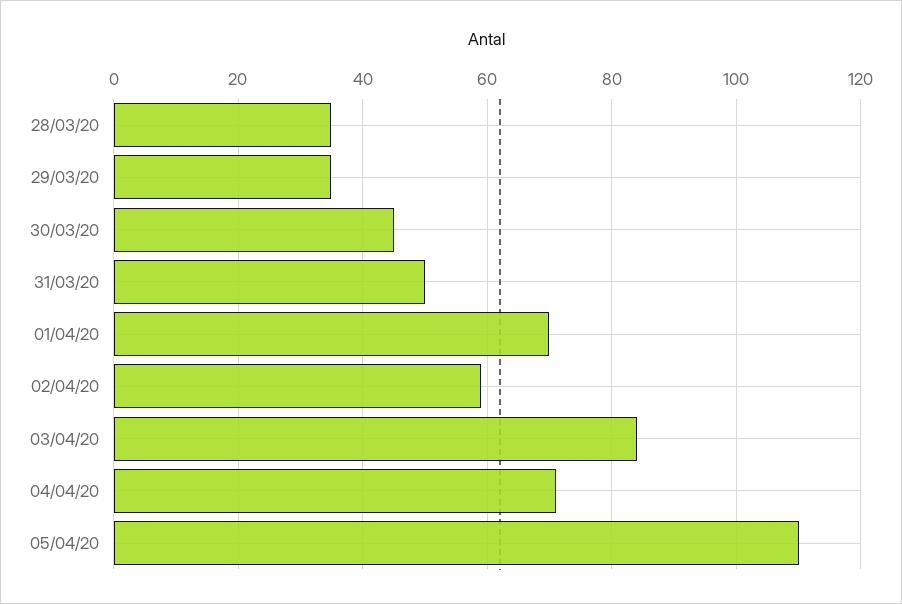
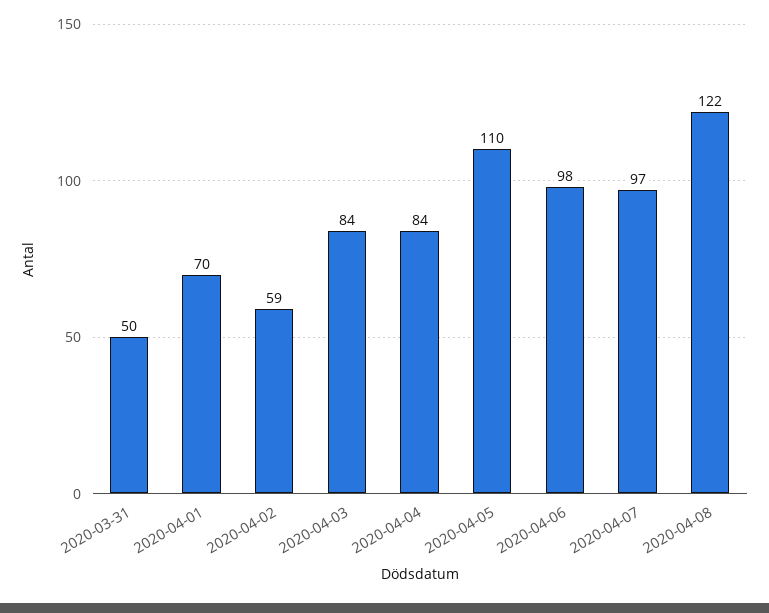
28/03/20: 35 -> none
29/03/20: 35 -> none
30/03/20: 45 -> none
04/04/20: 70 -> 84
2020-04-06: none -> 98
2020-04-07: none -> 97
2020-04-08: none -> 122

